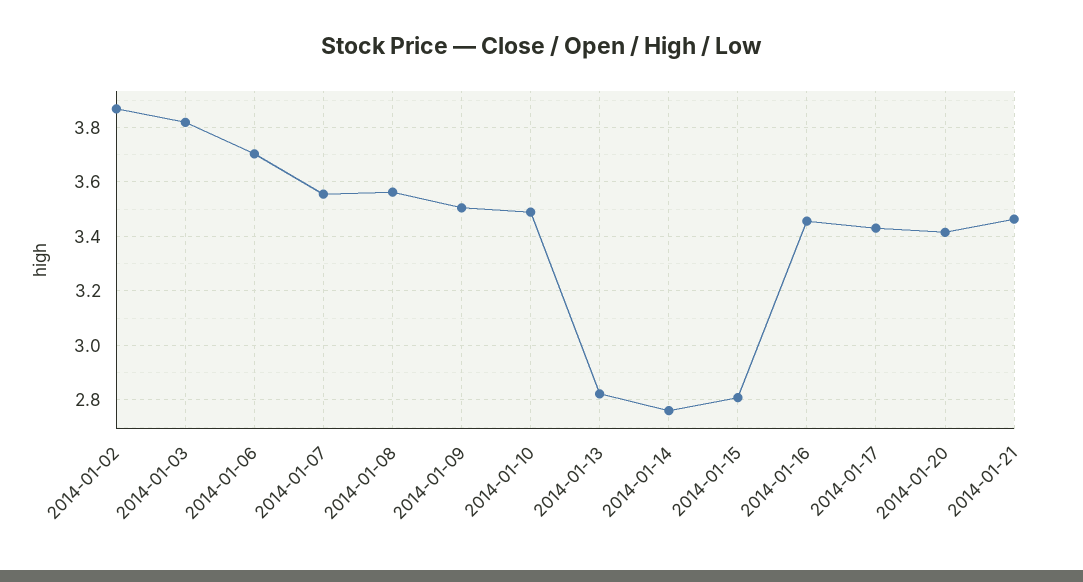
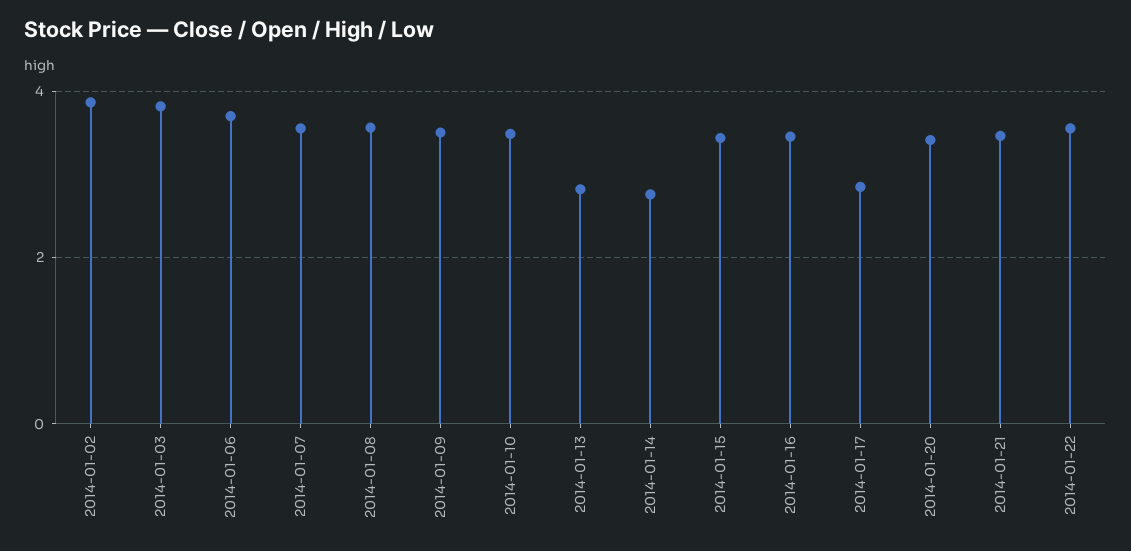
2014-01-15: 2.8 -> 3.4
2014-01-17: 3.425 -> 2.8
2014-01-22: none -> 3.6

